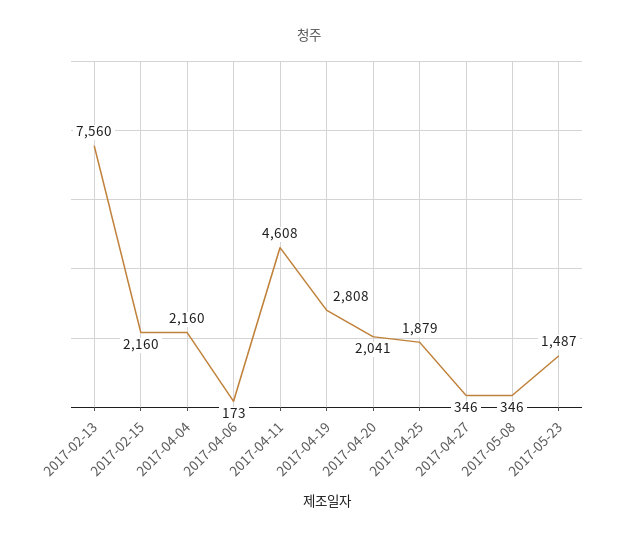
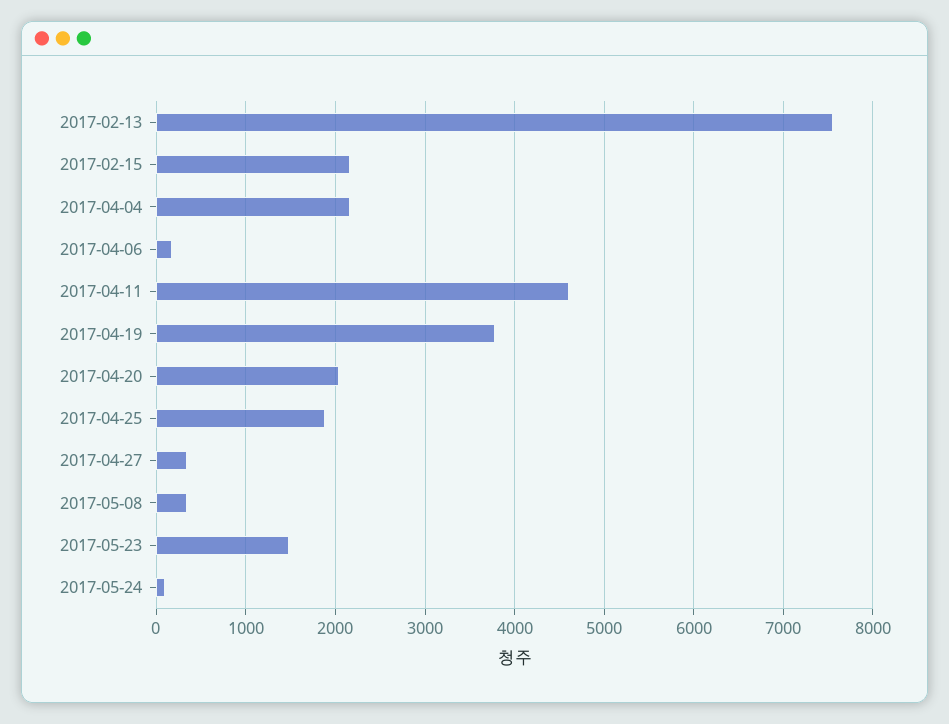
2017-04-19: 2808 -> 3800
2017-05-24: none -> 100

